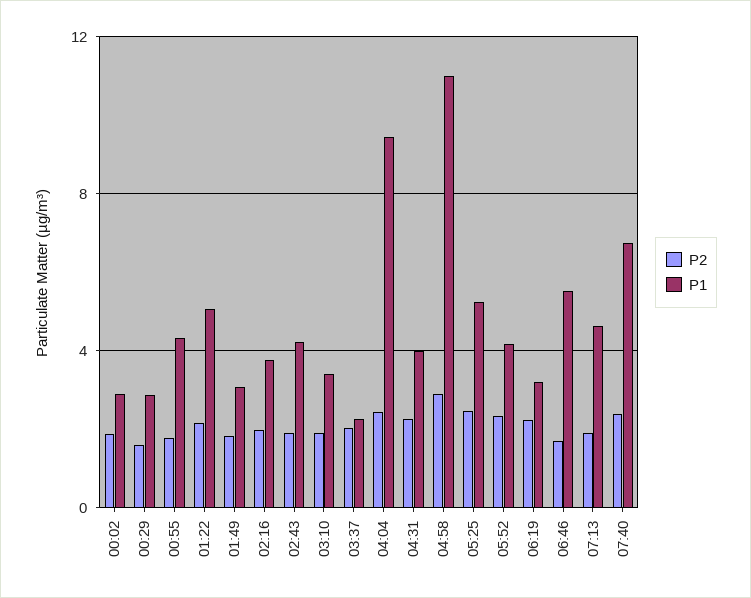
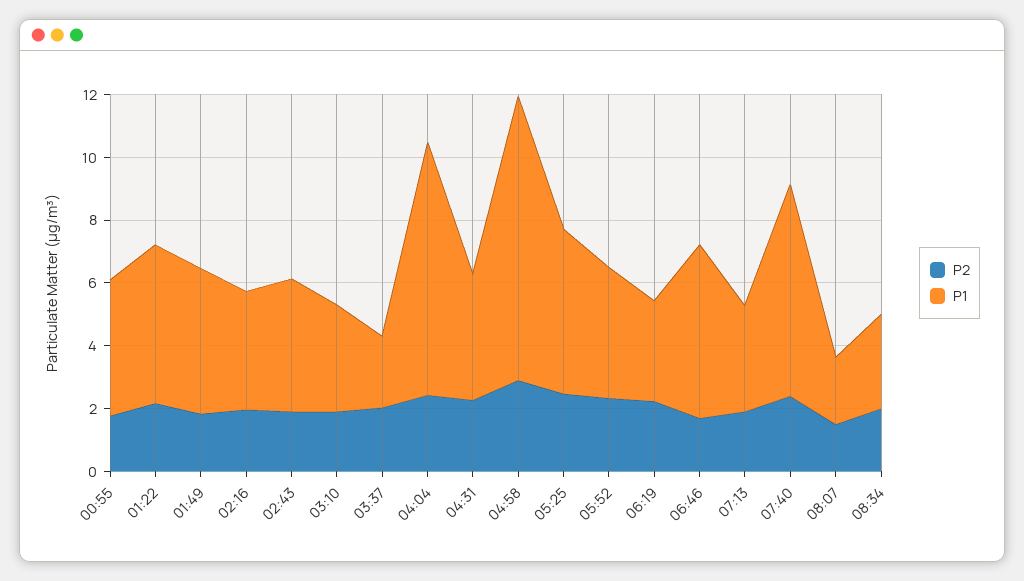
P2, 00:02: 2 -> none
P1, 00:02: 3 -> none
P2, 00:29: 1.5 -> none
P1, 00:29: 3 -> none
P1, 01:49: 3 -> 4.5
P1, 04:04: 9.5 -> 8
P1, 04:58: 11 -> 9
P1, 07:13: 4.5 -> 3.5
P2, 08:07: none -> 1.5
P1, 08:07: none -> 2
P2, 08:34: none -> 2
P1, 08:34: none -> 3

